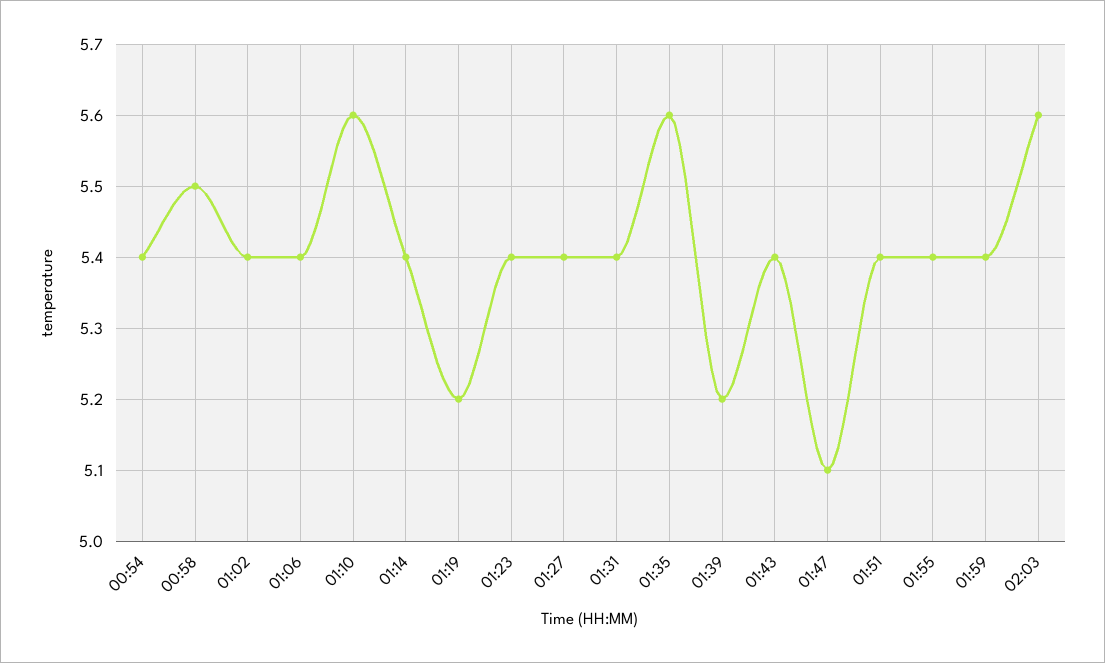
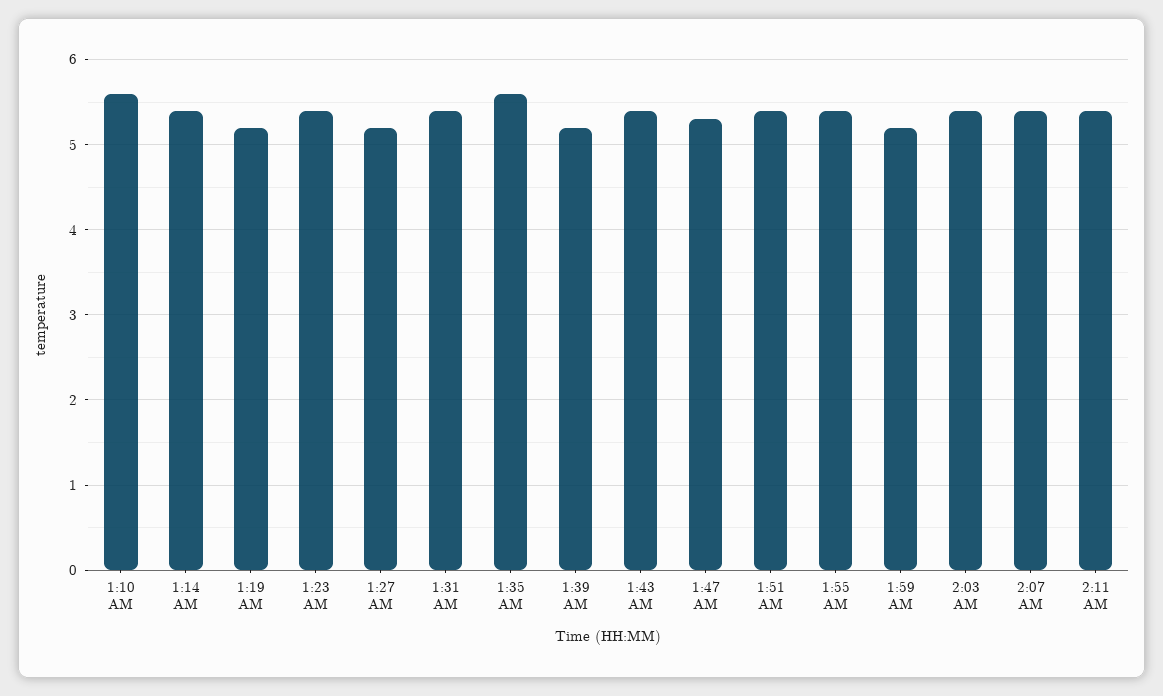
00:54: 5.4 -> none
00:58: 5.5 -> none
01:02: 5.4 -> none
01:06: 5.4 -> none
01:27: 5.4 -> 5.2
01:47: 5.1 -> 5.3
01:59: 5.4 -> 5.2
02:03: 5.6 -> 5.4
2:07 AM: none -> 5.4
2:11 AM: none -> 5.4

